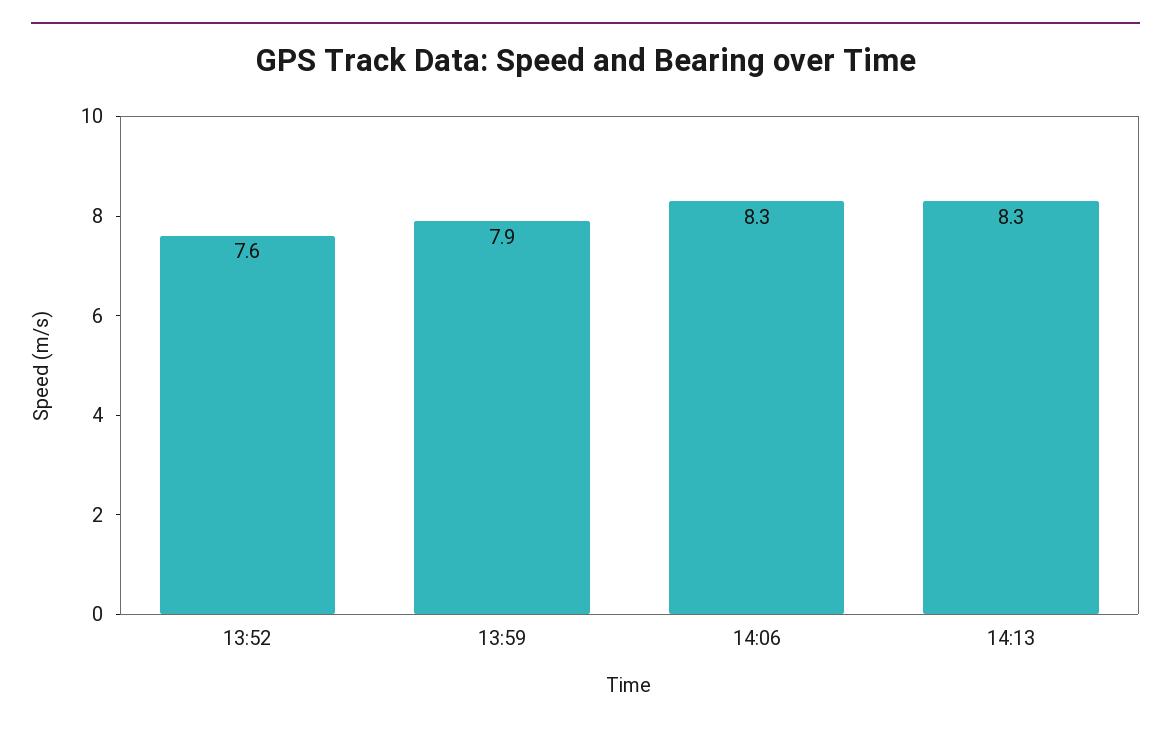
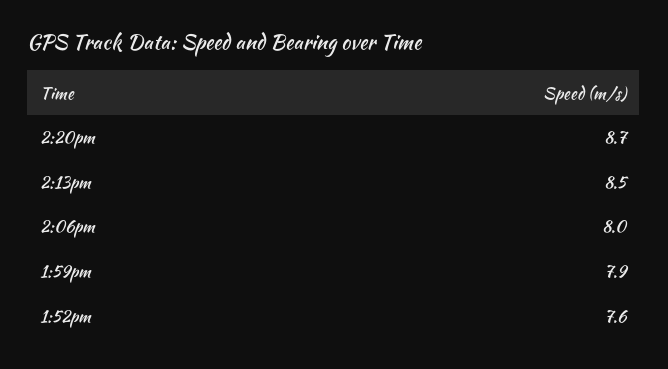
14:06: 8.3 -> 8
14:13: 8.3 -> 8.5
2:20pm: none -> 8.7

